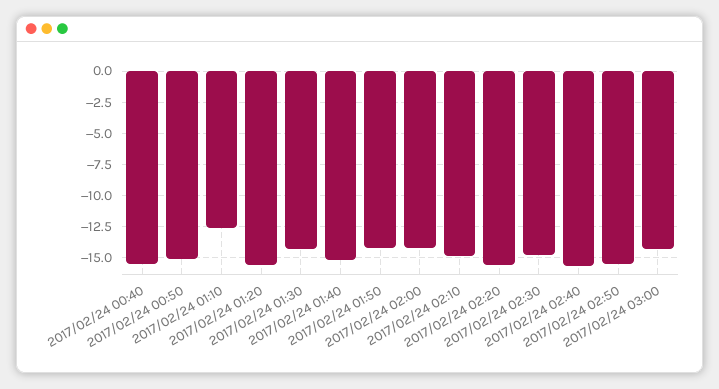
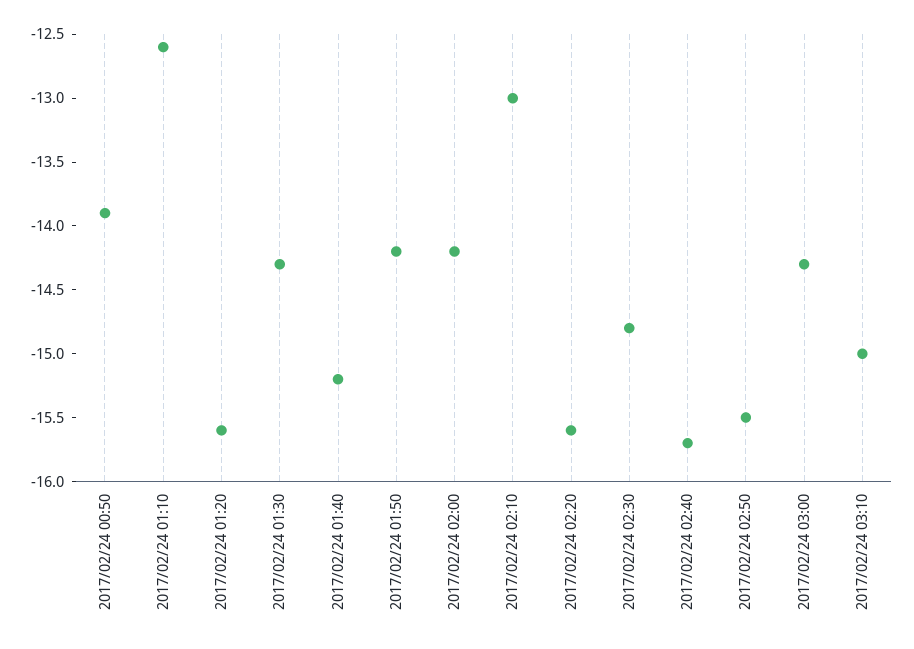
2017/02/24 00:40: -15.5 -> none
2017/02/24 00:50: -15 -> -13.9
2017/02/24 02:10: -15 -> -13
2017/02/24 03:10: none -> -15

